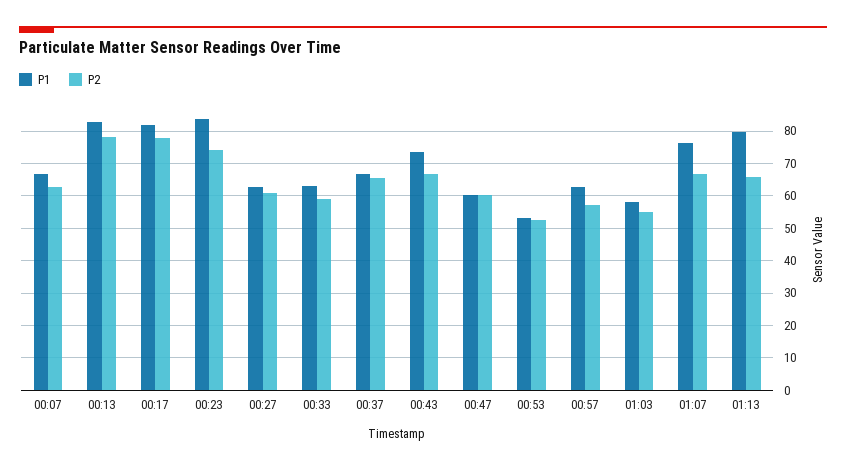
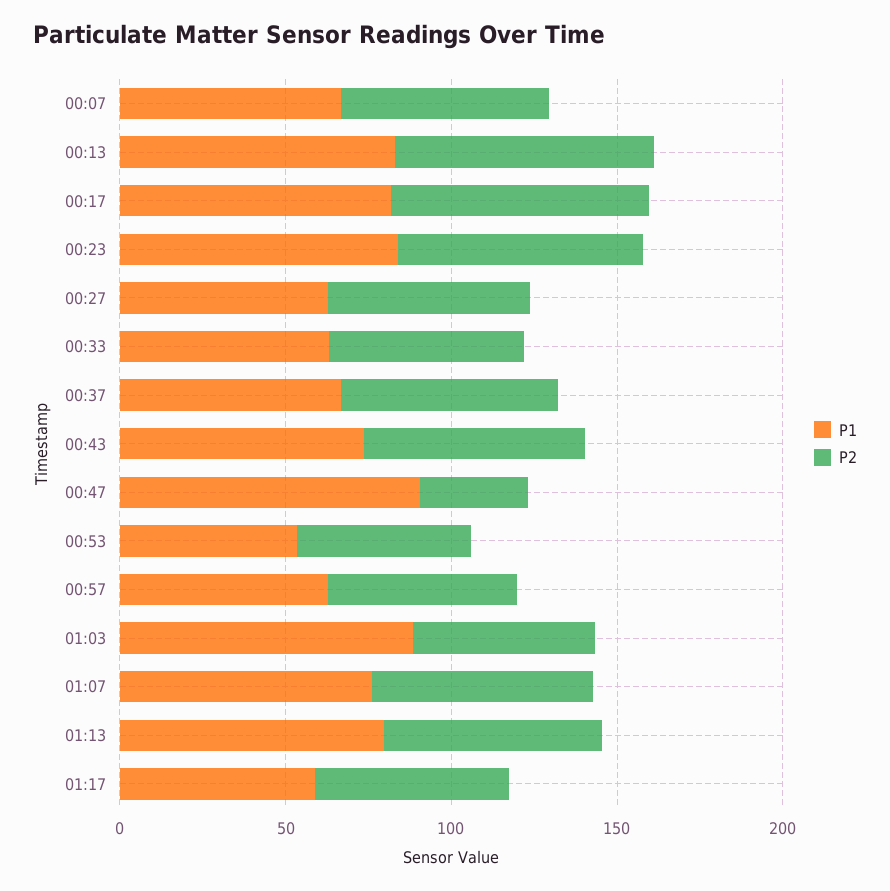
P1, 00:47: 60 -> 90
P2, 00:47: 60 -> 30
P1, 01:03: 58 -> 90
P1, 01:17: none -> 60
P2, 01:17: none -> 60

